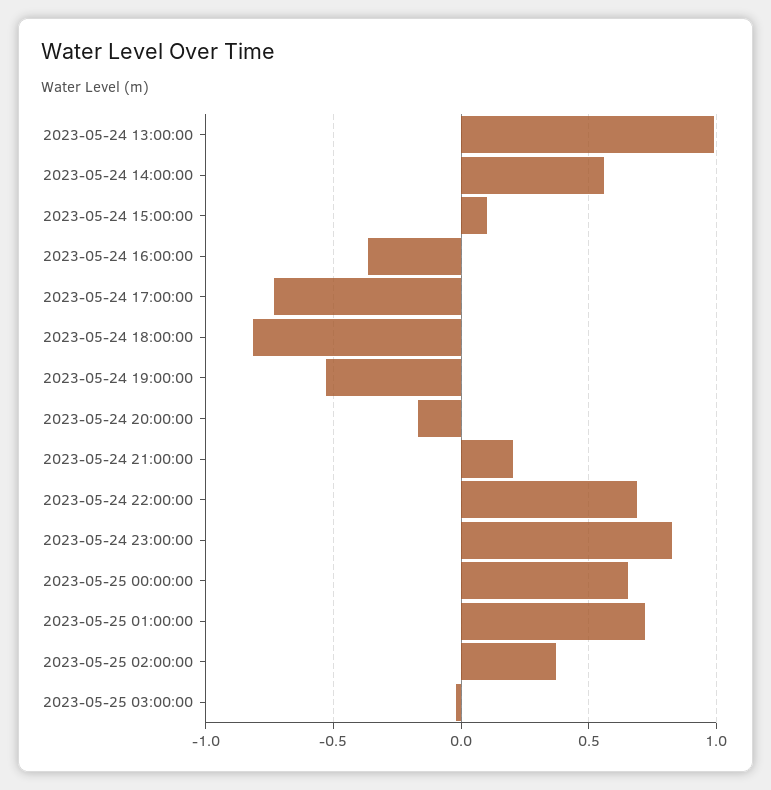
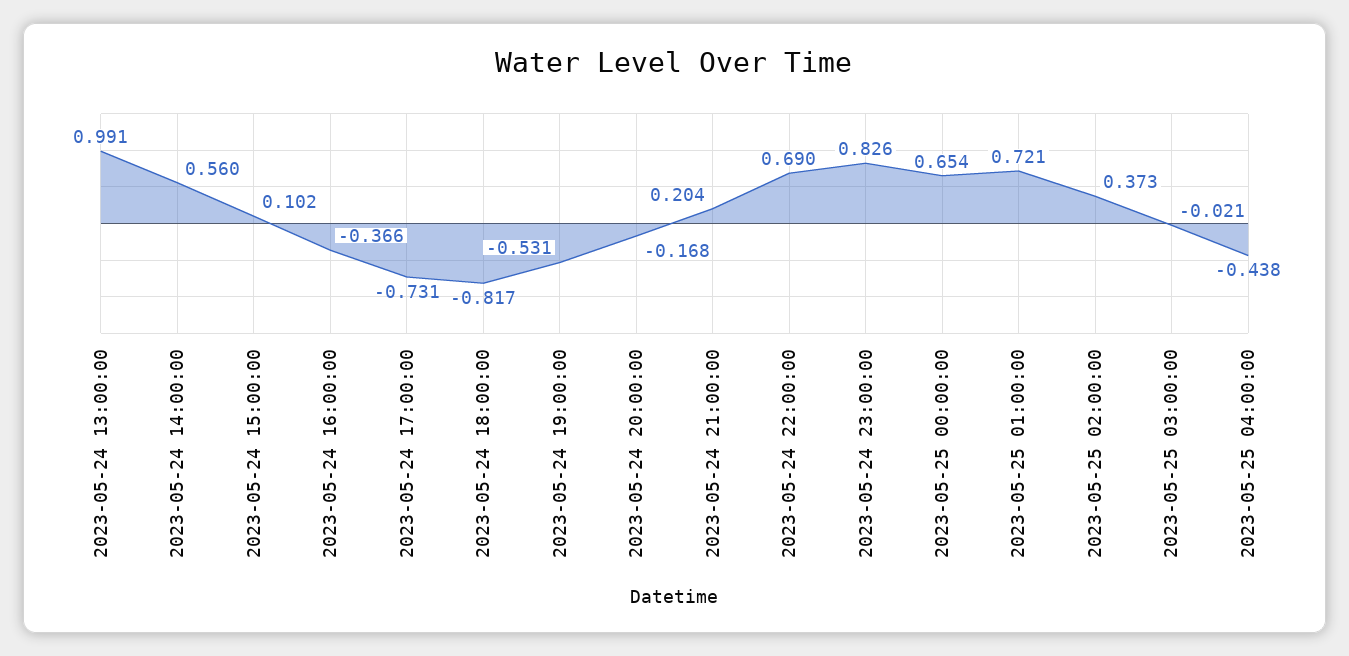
2023-05-25 04:00:00: none -> -0.438

